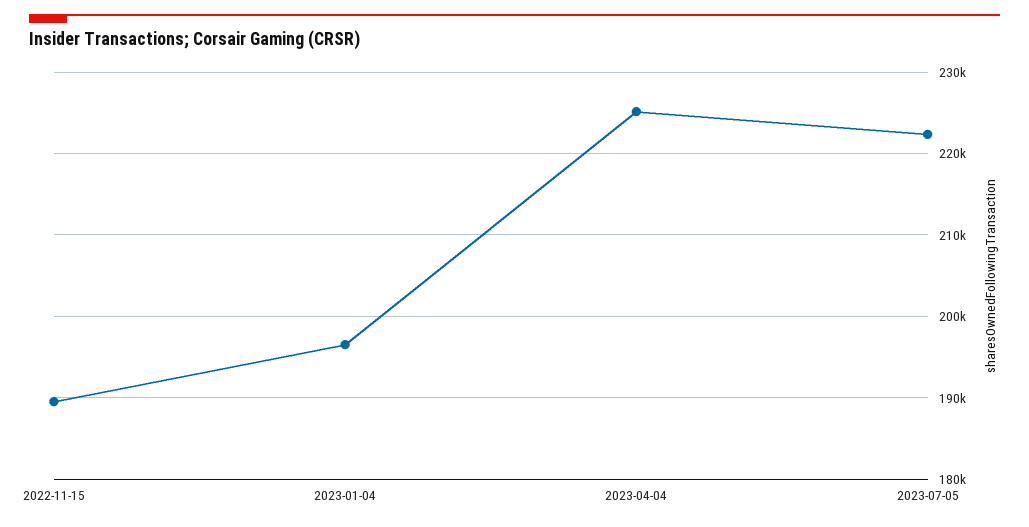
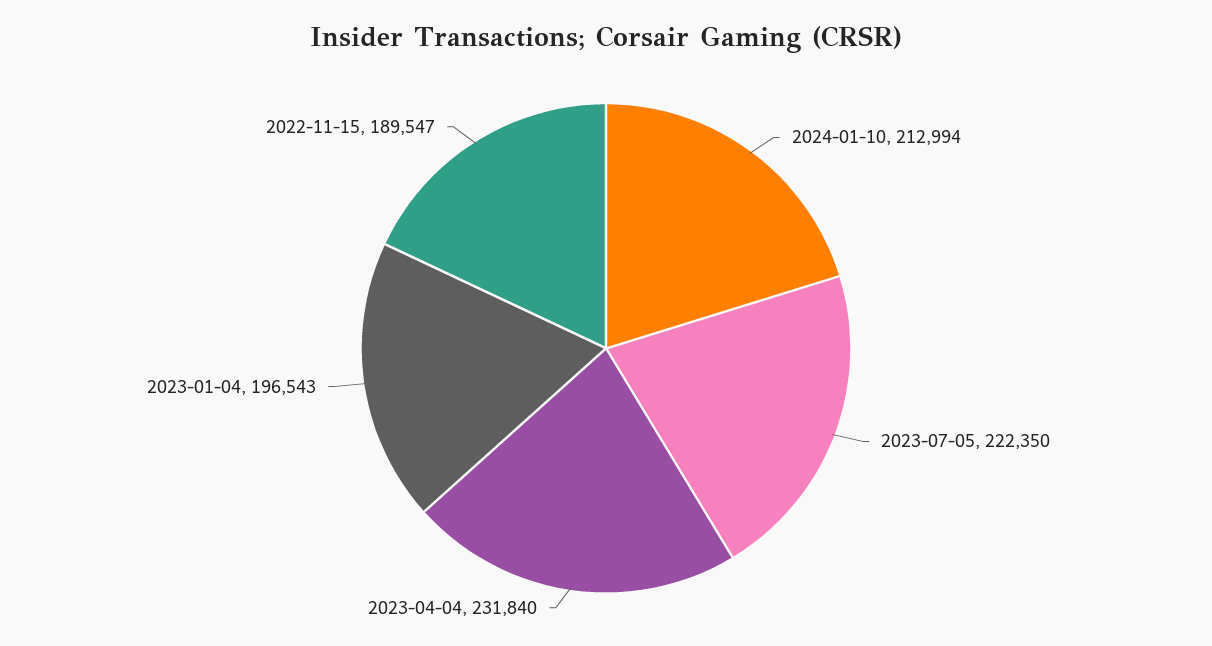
2023-04-04: 225000 -> 231840
2024-01-10: none -> 212994

